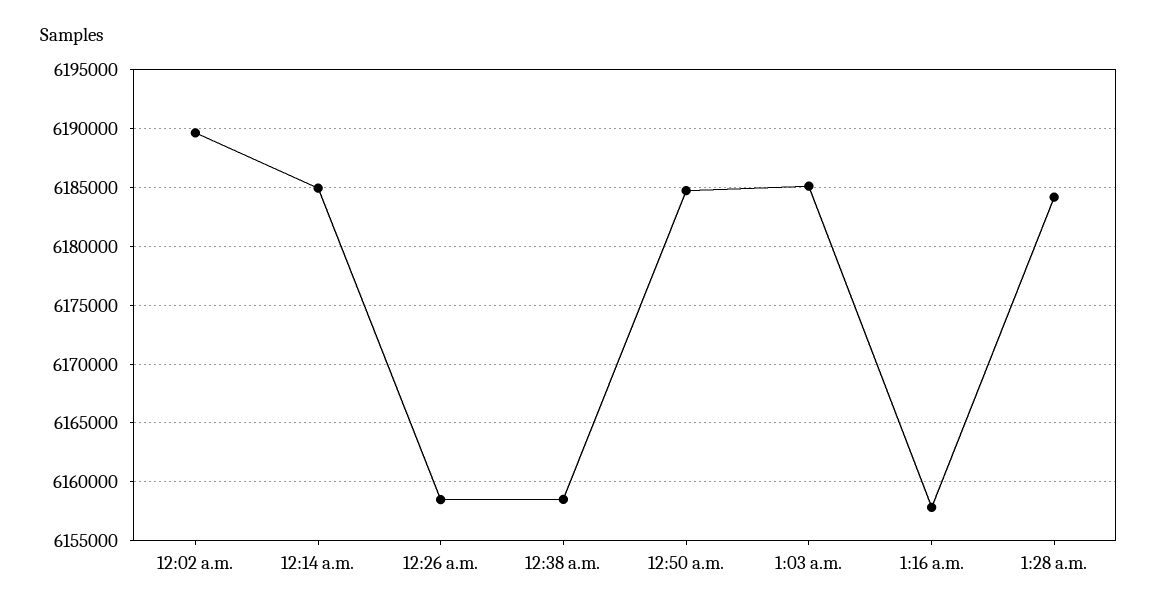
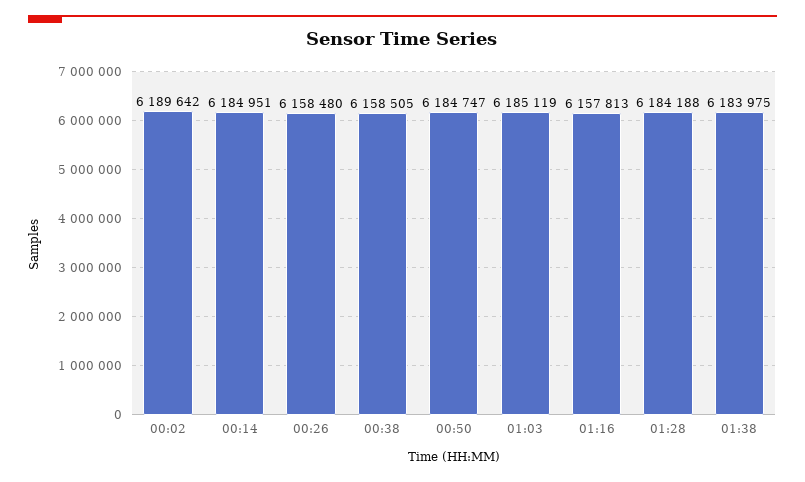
01:38: none -> 6183975

